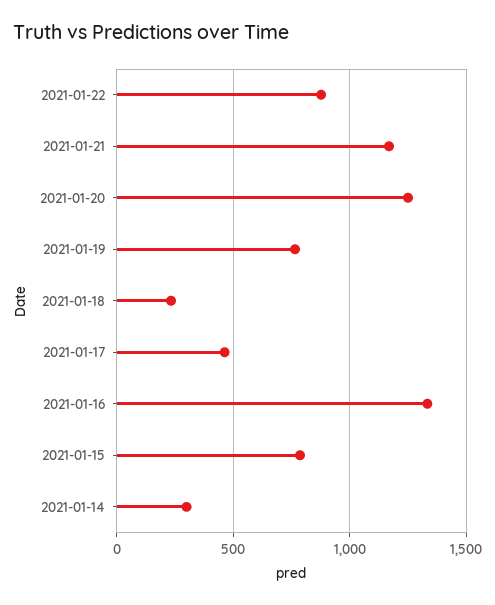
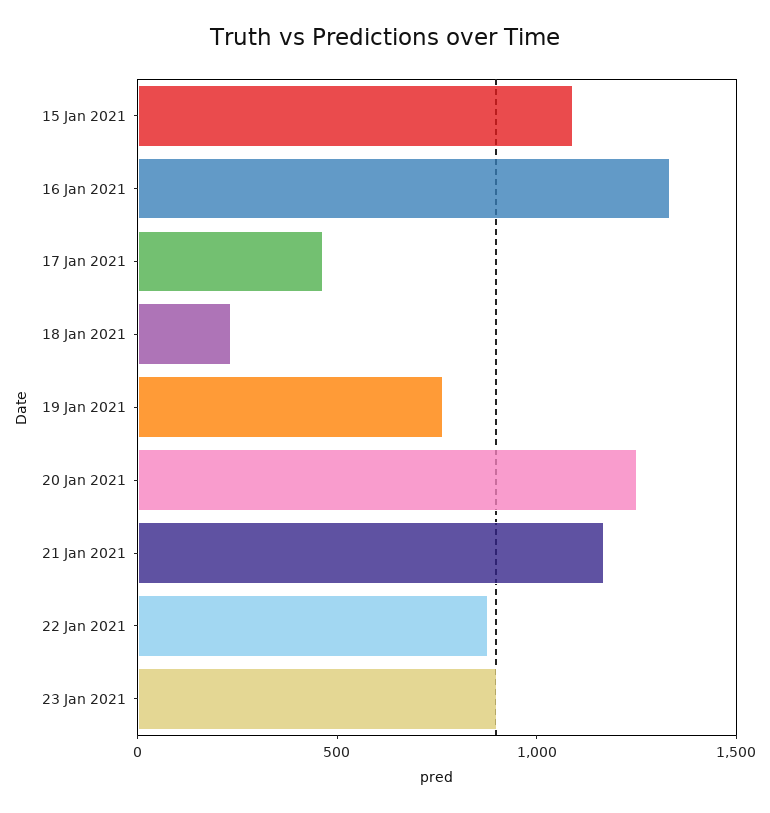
2021-01-15: 800 -> 1100
2021-01-14: 300 -> none
23 Jan 2021: none -> 900

